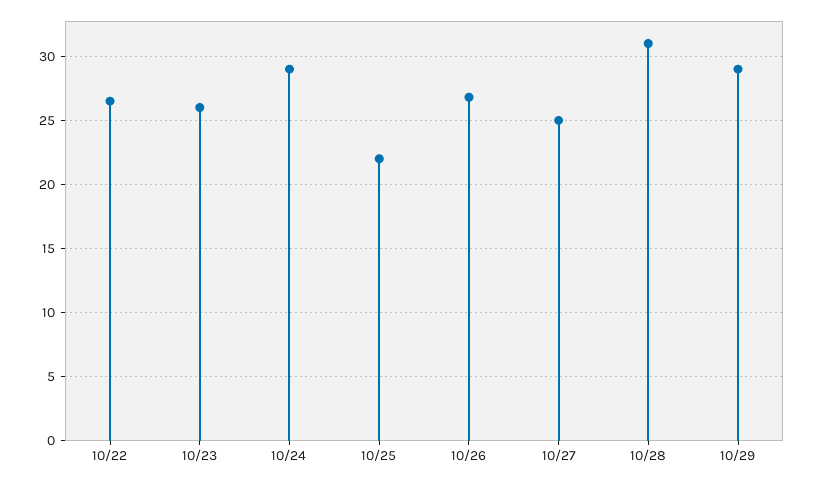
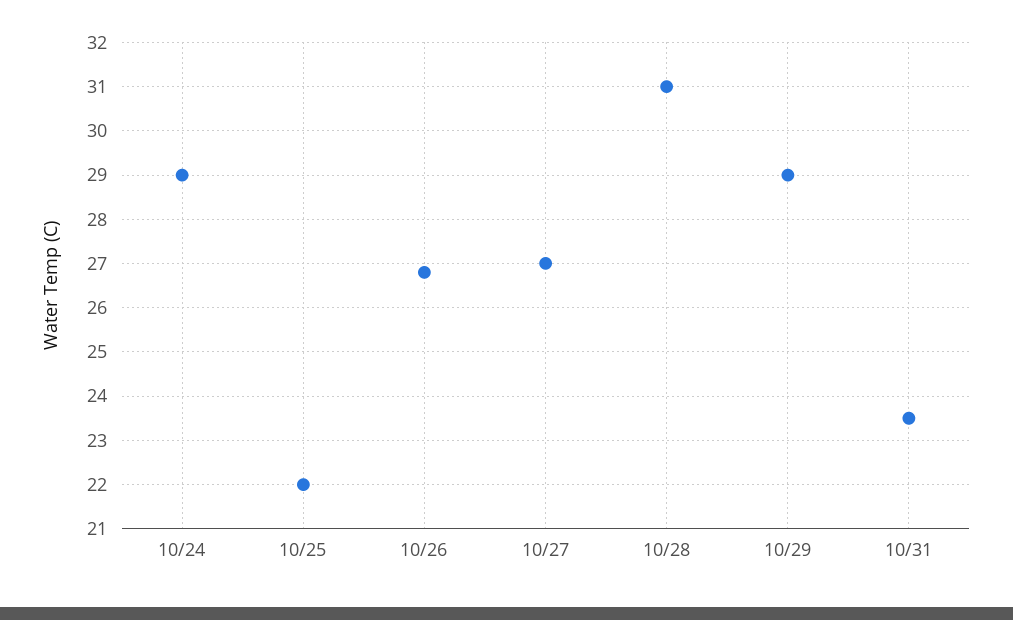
10/22: 26.5 -> none
10/23: 26 -> none
10/27: 25 -> 27
10/31: none -> 23.5

